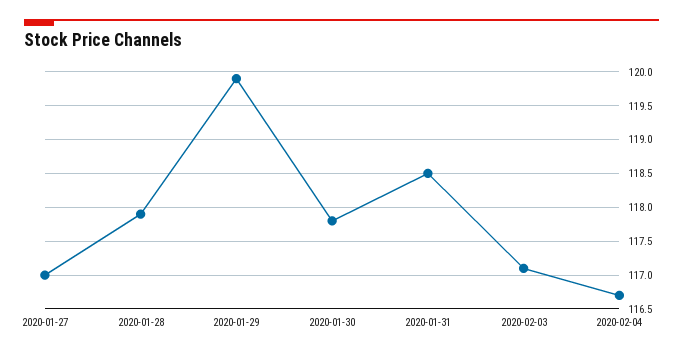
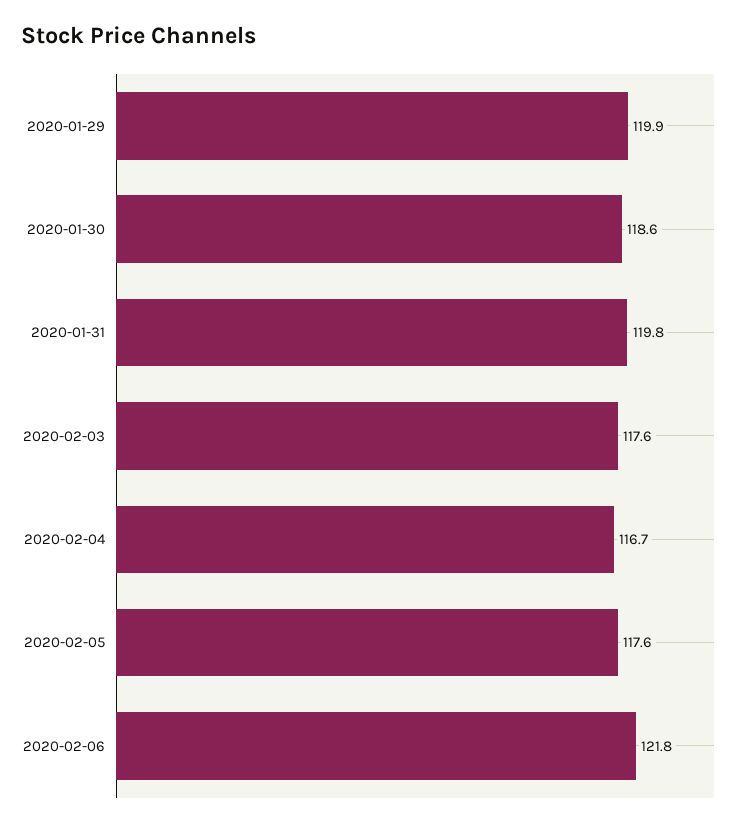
2020-01-27: 117 -> none
2020-01-28: 117.9 -> none
2020-01-30: 117.8 -> 118.6
2020-01-31: 118.5 -> 119.8
2020-02-03: 117.1 -> 117.6
2020-02-05: none -> 117.6
2020-02-06: none -> 121.8

